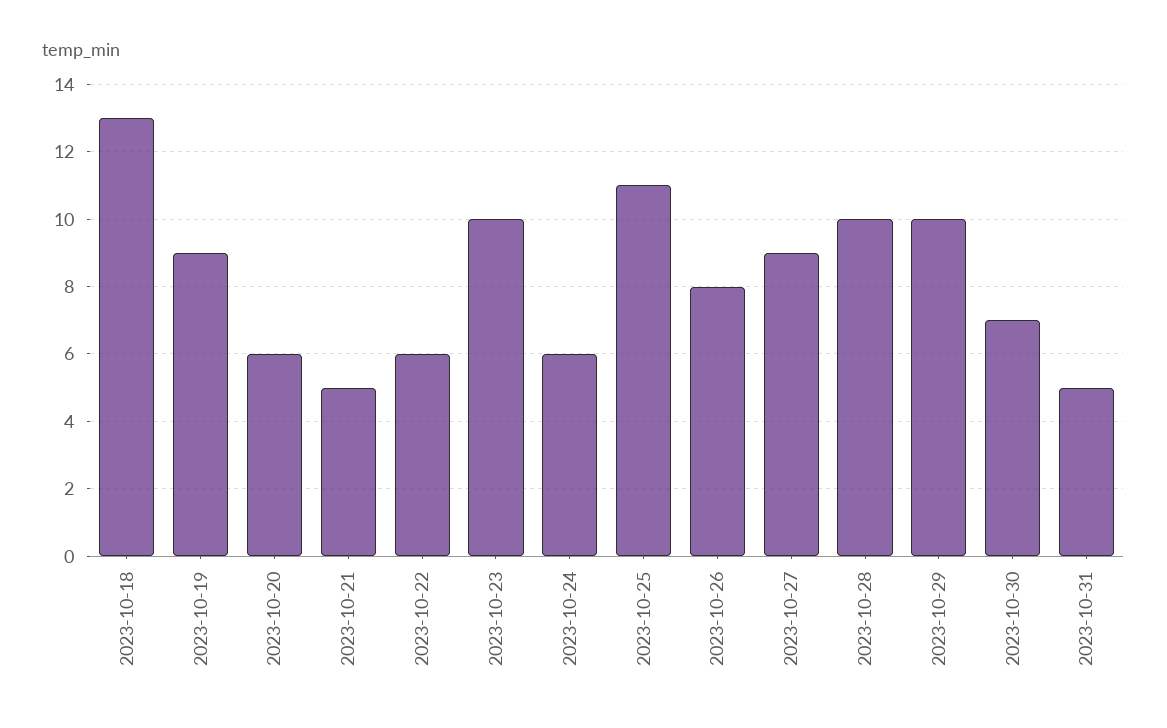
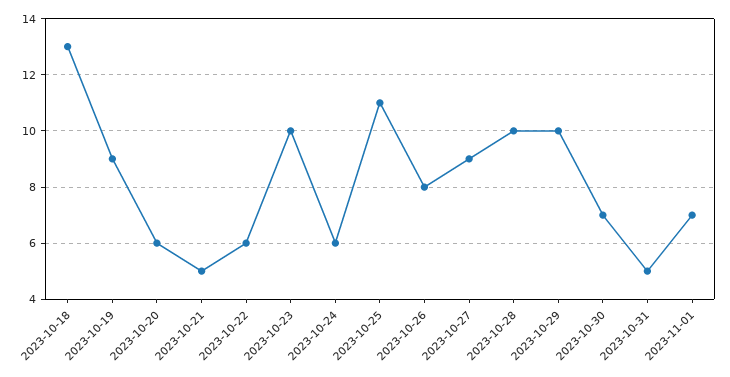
2023-11-01: none -> 7

